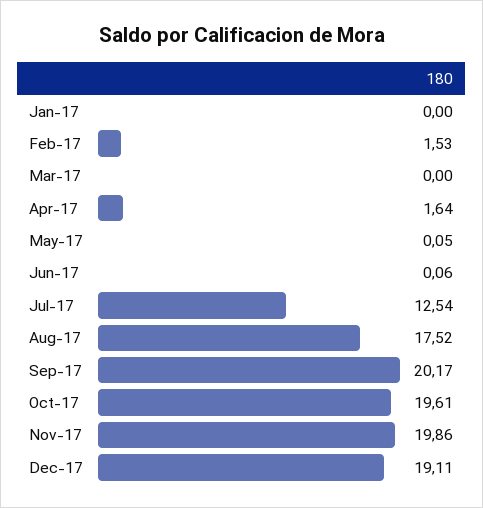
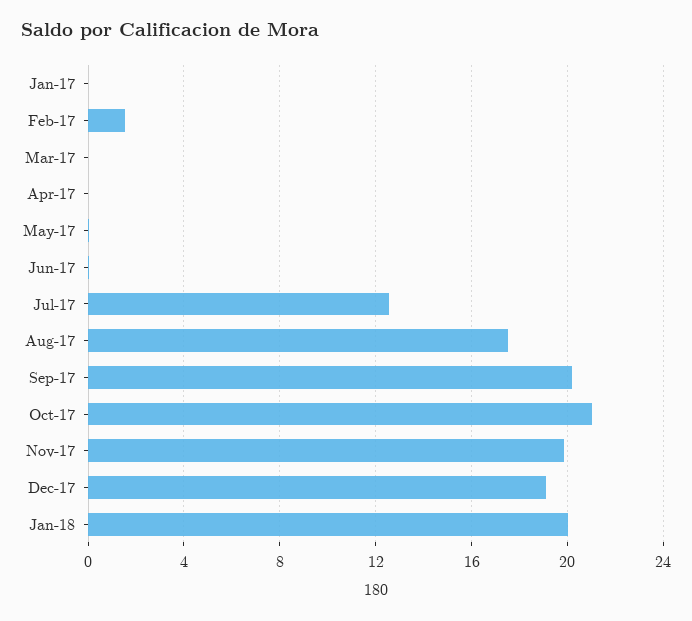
Apr-17: 1.64 -> 0
Oct-17: 19.61 -> 21
Jan-18: none -> 20

